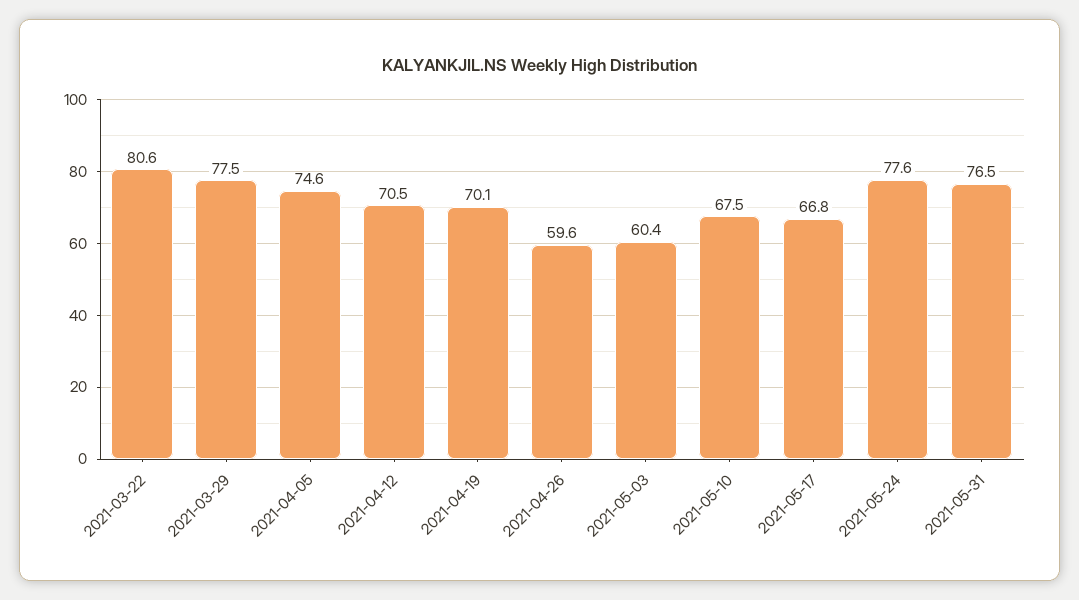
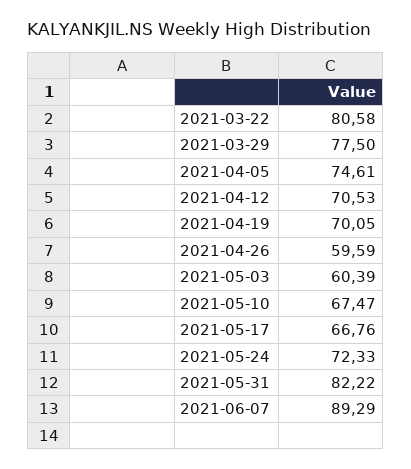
2021-05-24: 77.6 -> 72.33
2021-05-31: 76.5 -> 82.22
2021-06-07: none -> 89.29

